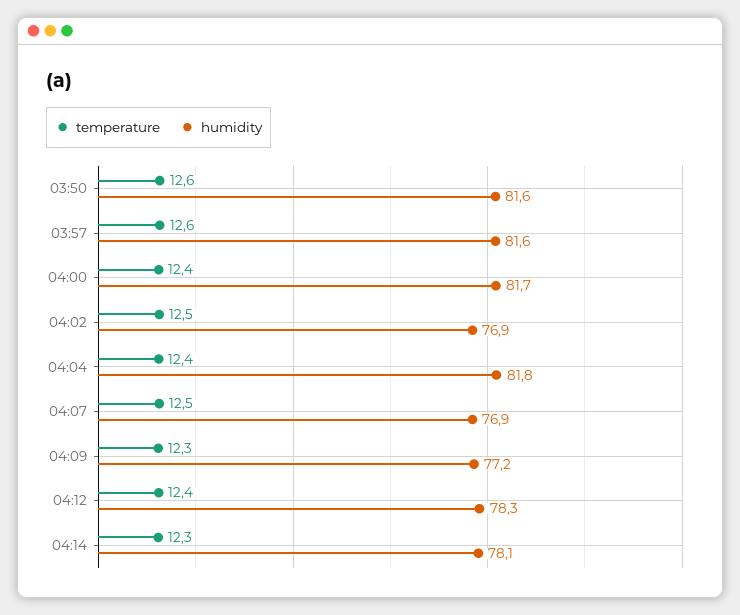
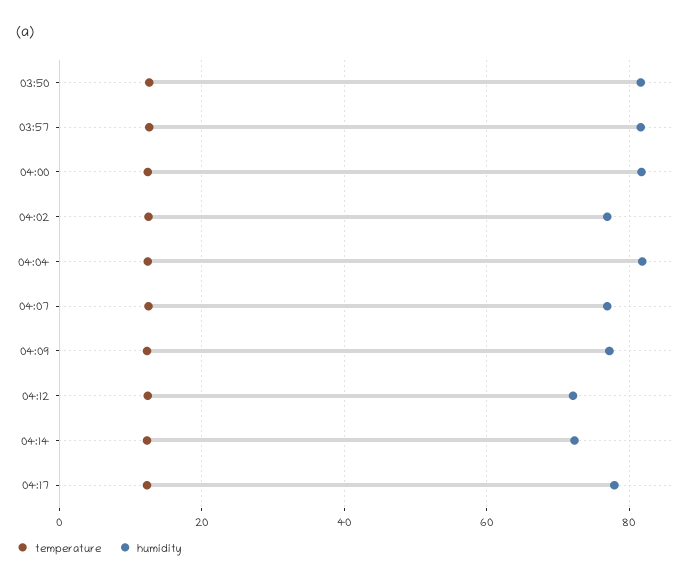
humidity, 04:12: 78.3 -> 72
humidity, 04:14: 78.1 -> 72
temperature, 04:17: none -> 12
humidity, 04:17: none -> 78

